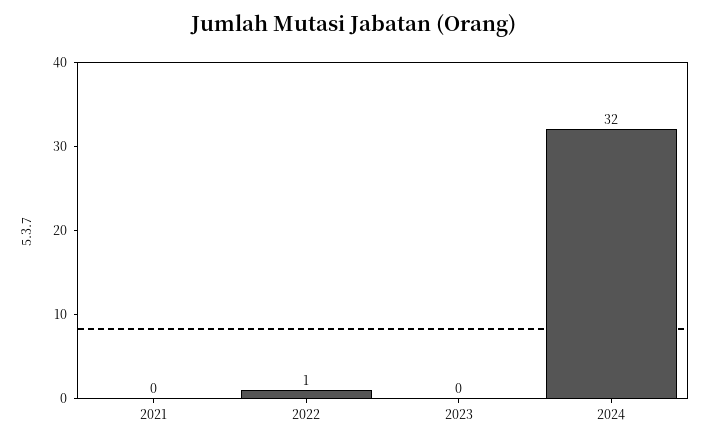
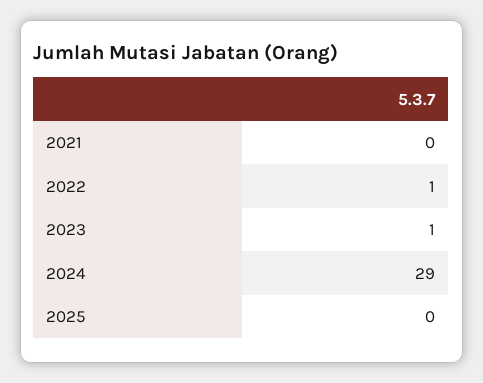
2023: 0 -> 1
2024: 32 -> 29
2025: none -> 0

